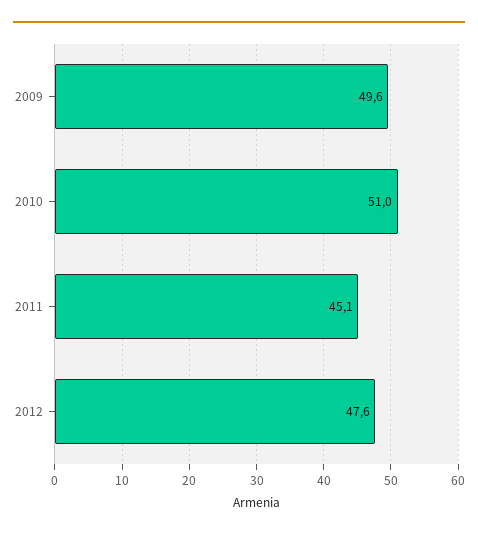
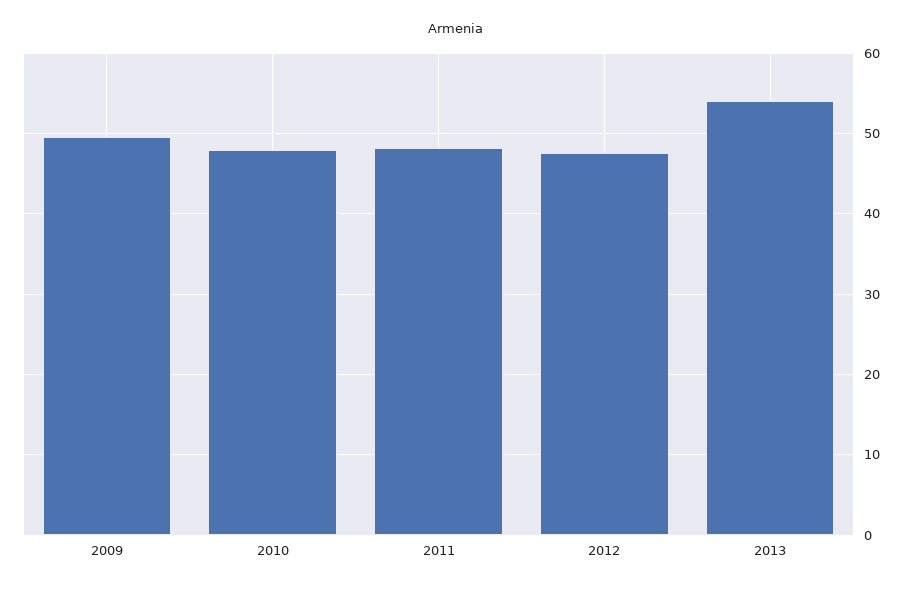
2010: 51 -> 48
2011: 45.1 -> 48
2013: none -> 54

